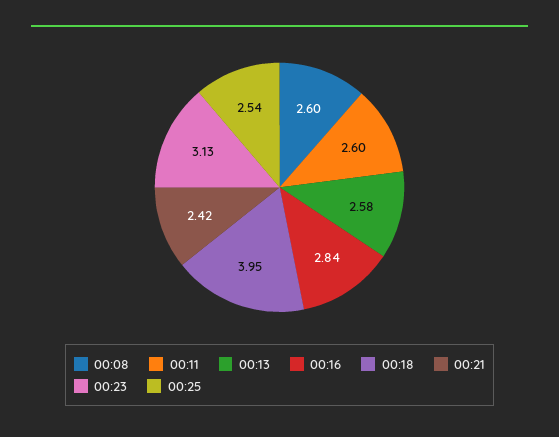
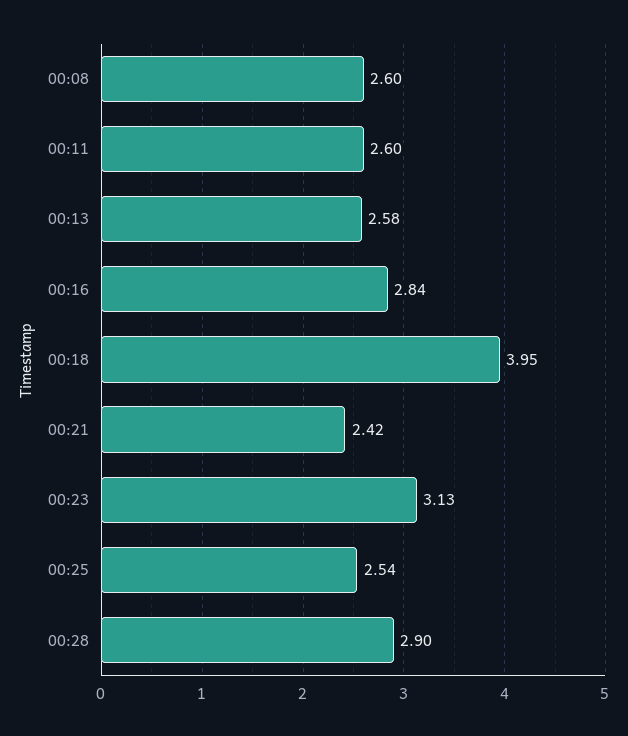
00:28: none -> 2.9

